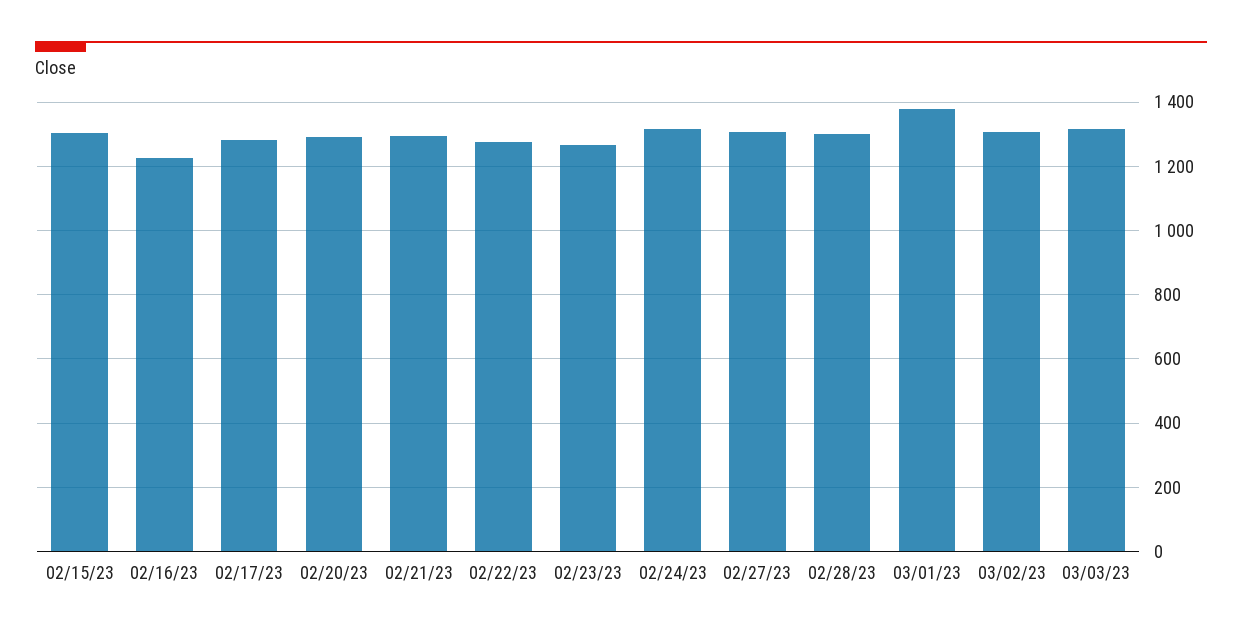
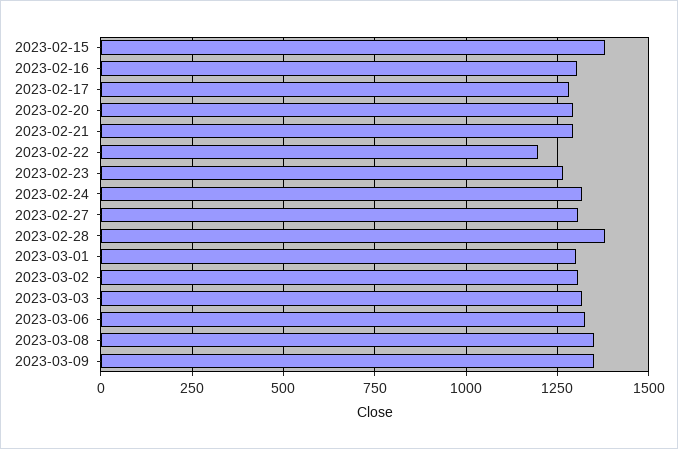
02/15/23: 1300 -> 1375
02/16/23: 1220 -> 1300
02/22/23: 1280 -> 1200
02/28/23: 1300 -> 1375
03/01/23: 1380 -> 1300
2023-03-06: none -> 1325
2023-03-08: none -> 1350
2023-03-09: none -> 1350

